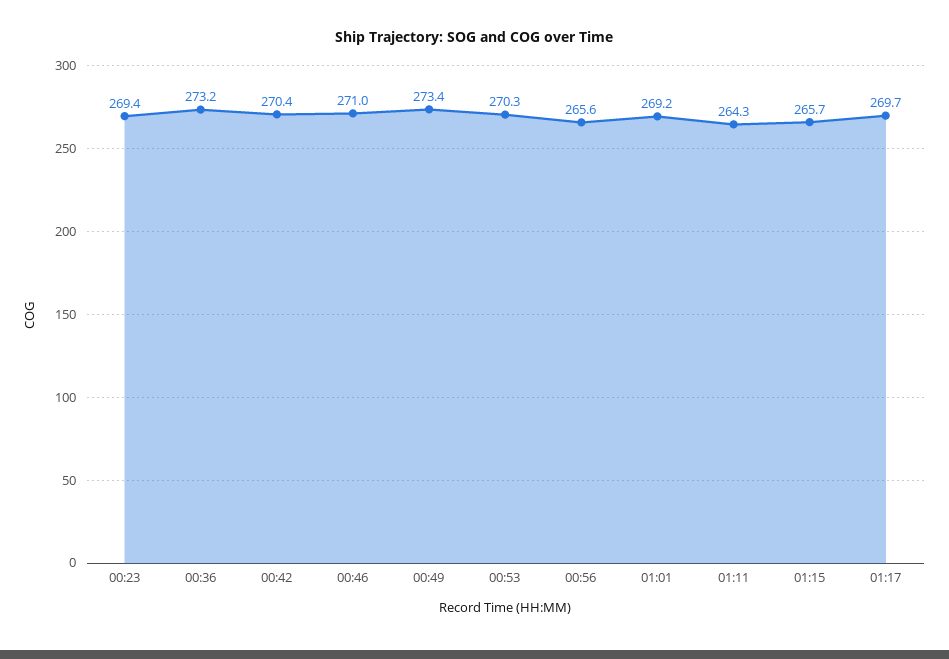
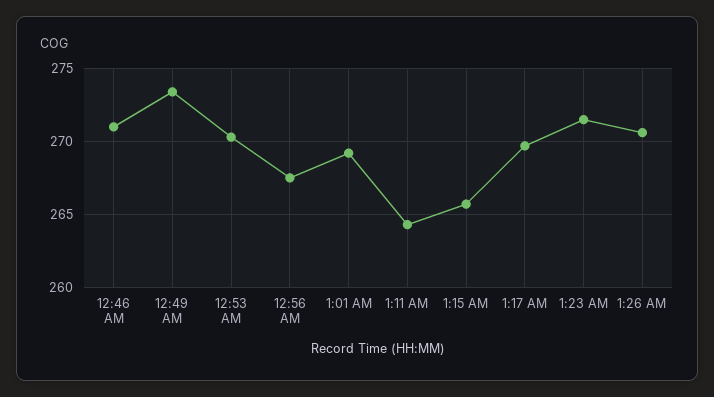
00:23: 269.4 -> none
00:36: 273.2 -> none
00:42: 270.4 -> none
00:56: 265.6 -> 267.5
1:23 AM: none -> 271.5
1:26 AM: none -> 270.5

